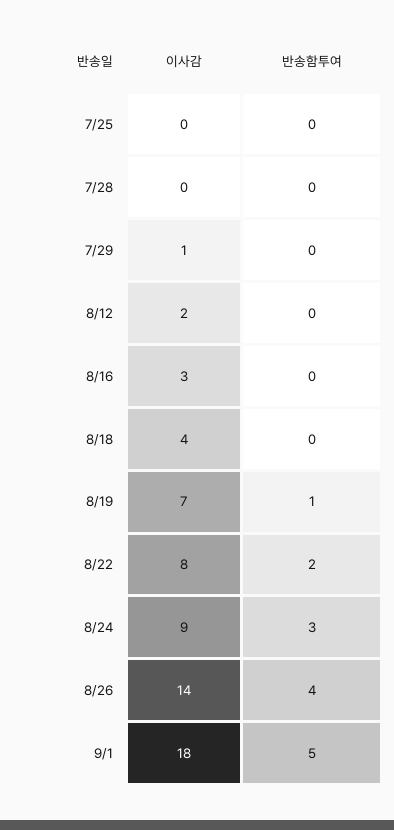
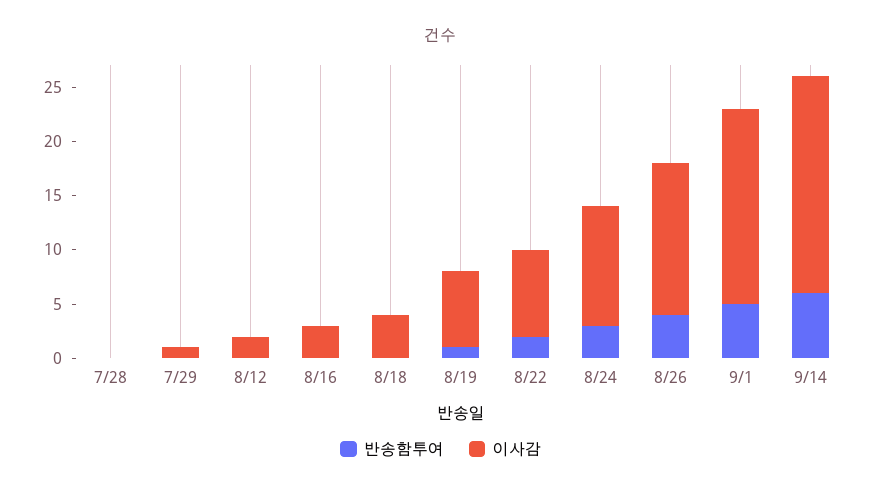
이사감, 7/25: 0 -> none
반송함투여, 7/25: 0 -> none
이사감, 8/24: 9 -> 11
반송함투여, 9/14: none -> 6
이사감, 9/14: none -> 20

